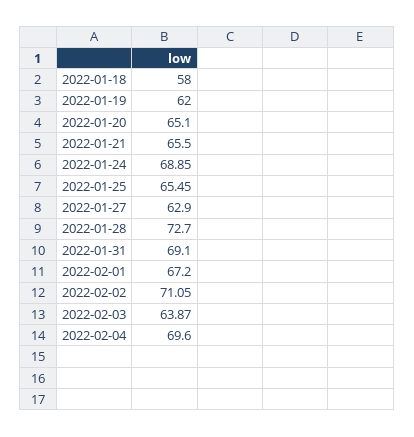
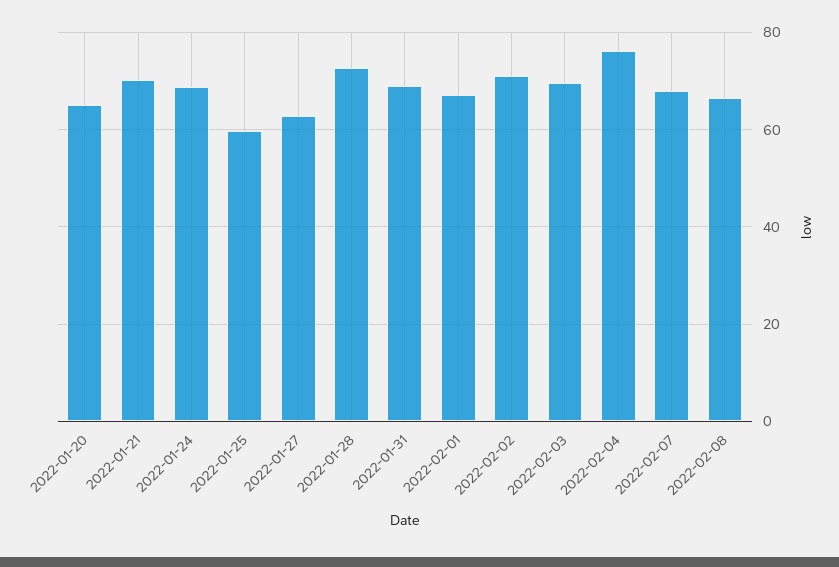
2022-01-18: 58 -> none
2022-01-19: 62 -> none
2022-01-21: 65.5 -> 70
2022-01-25: 65.45 -> 60
2022-02-03: 63.87 -> 70
2022-02-04: 69.6 -> 76
2022-02-07: none -> 68
2022-02-08: none -> 66

